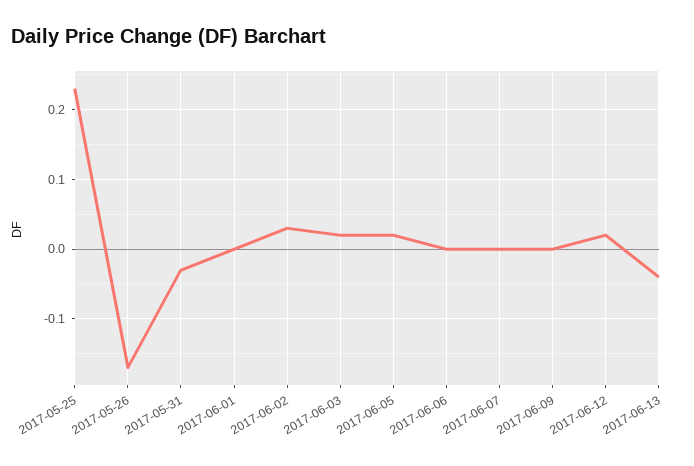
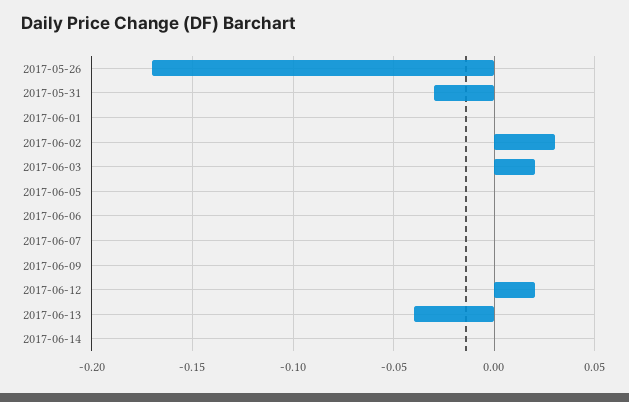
2017-05-25: 0.23 -> none
2017-06-05: 0.02 -> 0
2017-06-14: none -> 0

